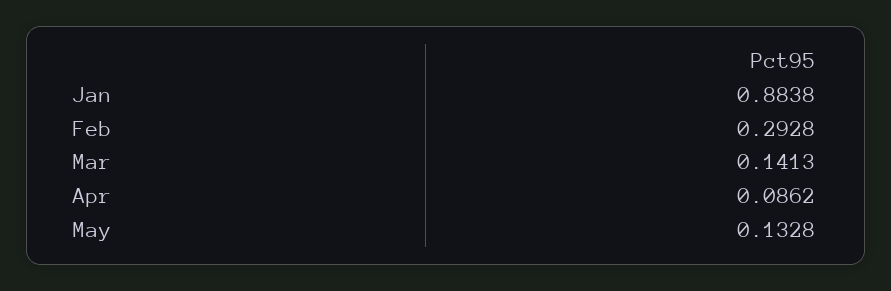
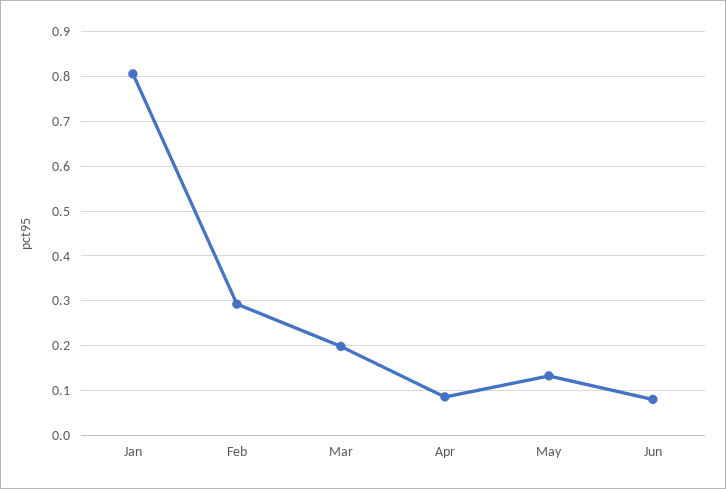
Jan: 0.8838 -> 0.8
Mar: 0.1413 -> 0.2
Jun: none -> 0.08

